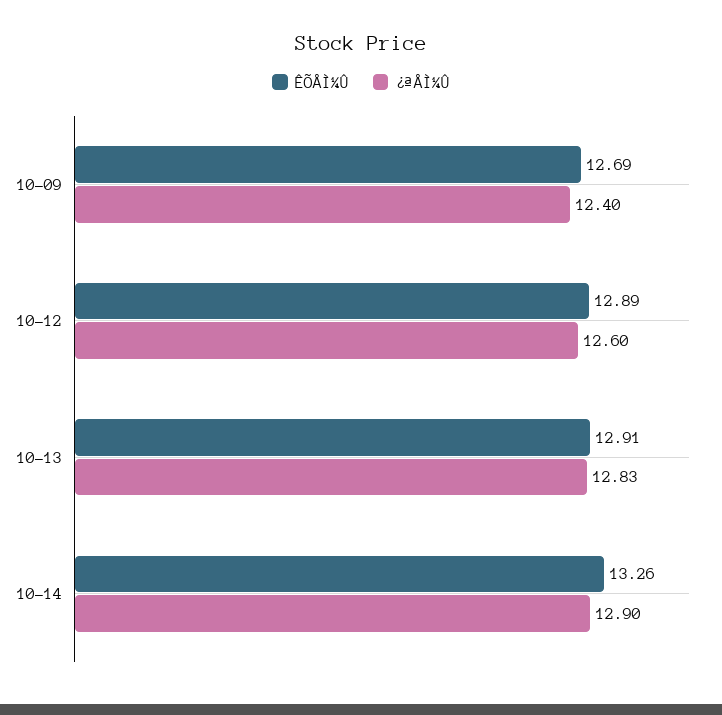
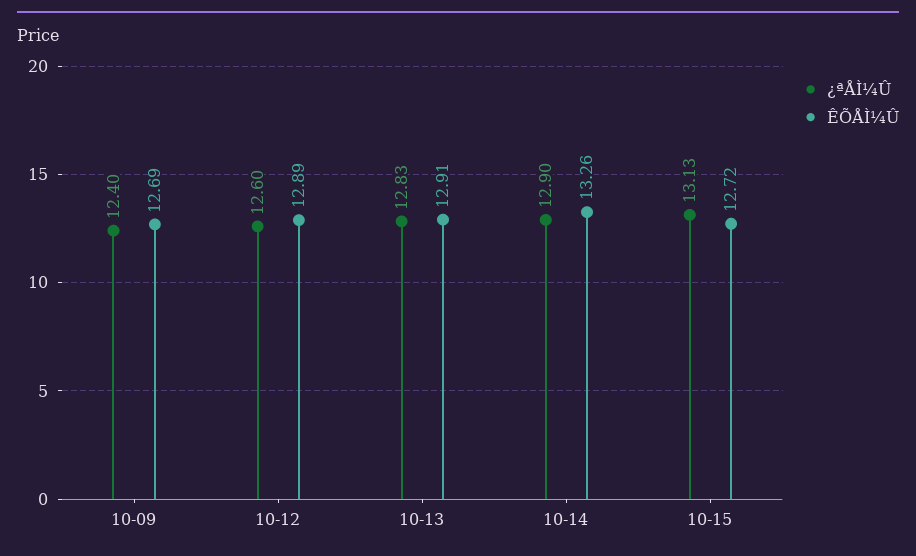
¿ªÅÌ¼Û, 10-15: none -> 13.13
ÊÕÅÌ¼Û, 10-15: none -> 12.72

